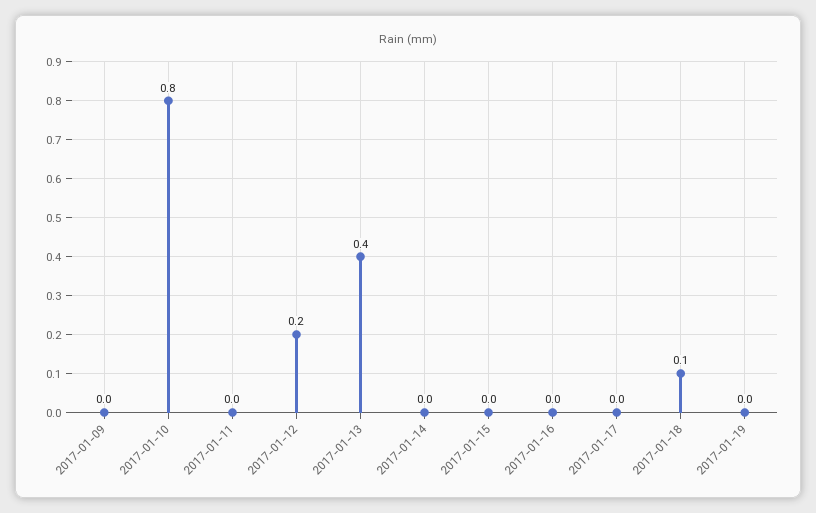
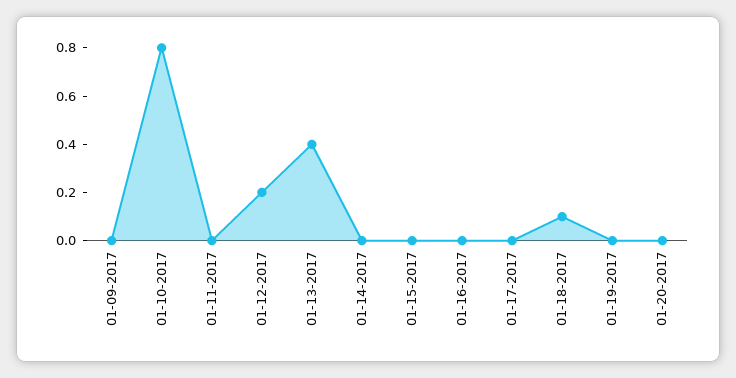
01-20-2017: none -> 0

